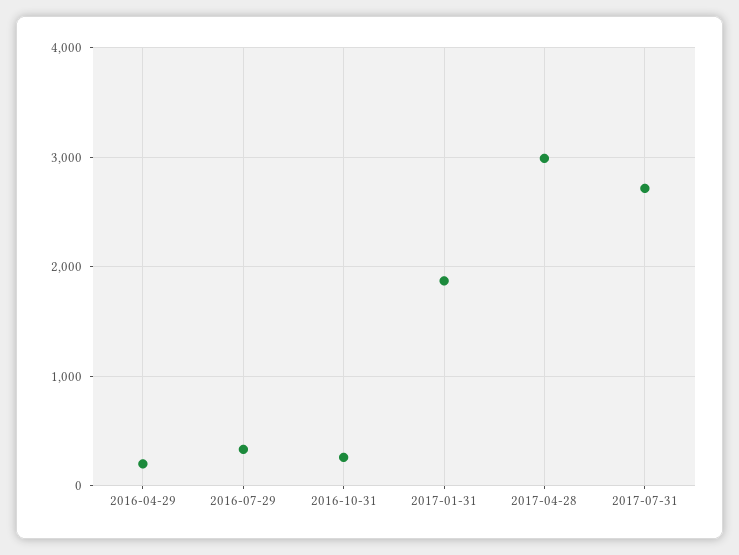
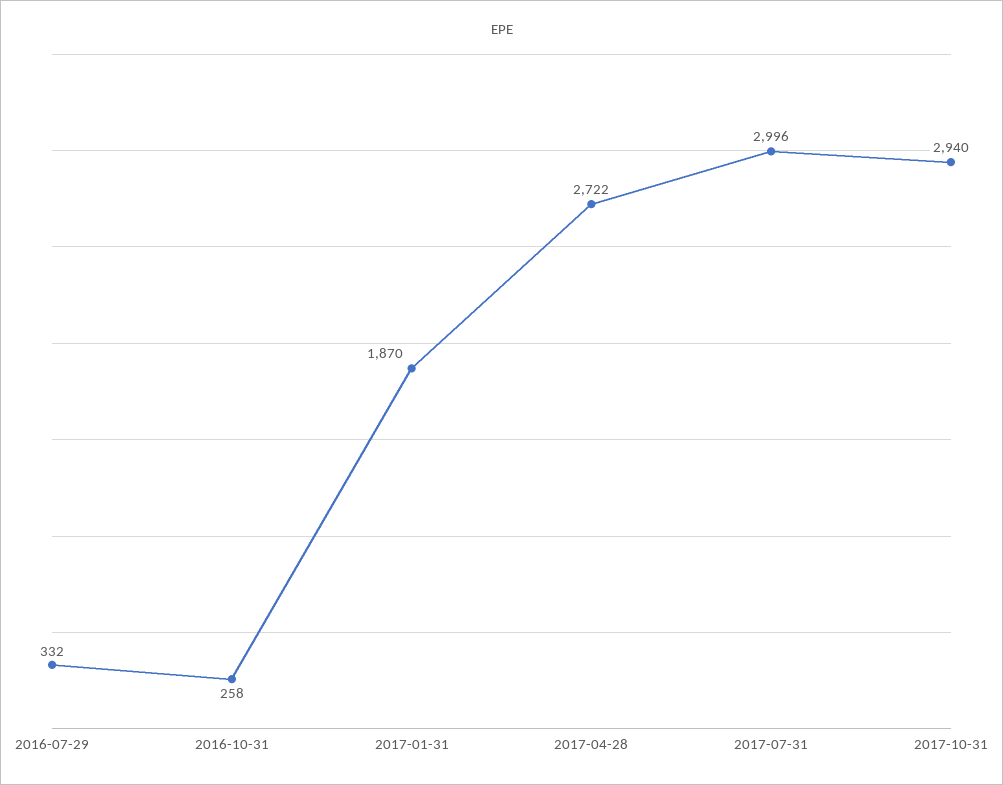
2016-04-29: 200 -> none
2017-04-28: 3000 -> 2722
2017-07-31: 2700 -> 2996
2017-10-31: none -> 2940

